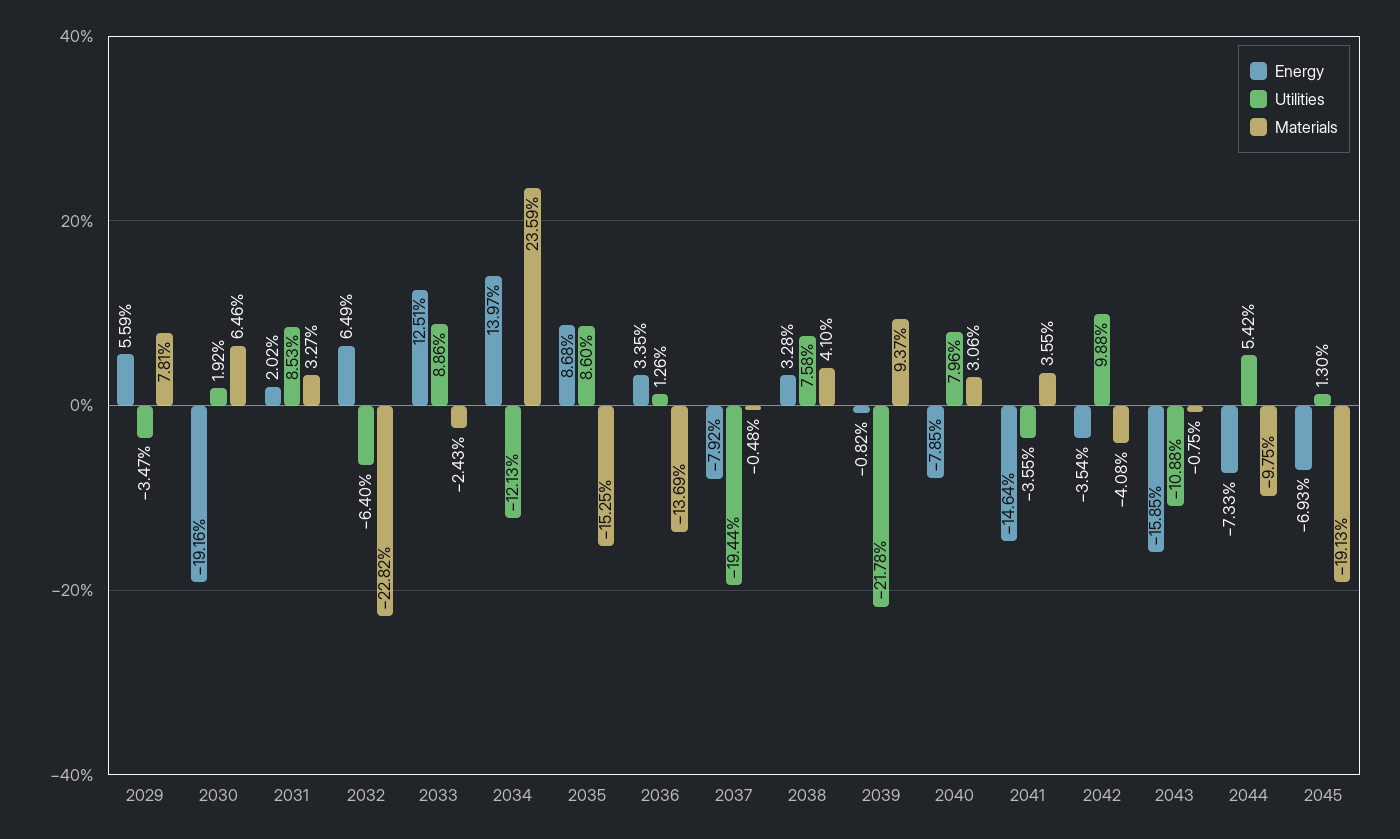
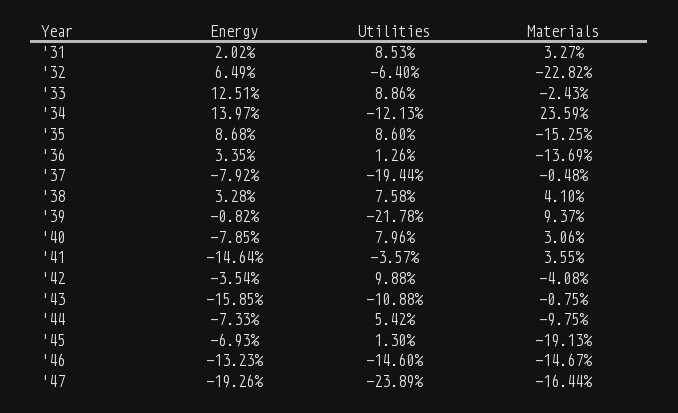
Energy, 2029: 5.59 -> none
Utilities, 2029: -3.47 -> none
Materials, 2029: 7.81 -> none
Energy, 2030: -19.16 -> none
Utilities, 2030: 1.92 -> none
Materials, 2030: 6.46 -> none
Utilities, 2041: -3.55 -> -3.57
Energy, '46: none -> -13.23
Utilities, '46: none -> -14.6
Materials, '46: none -> -14.67
Energy, '47: none -> -19.26
Utilities, '47: none -> -23.89
Materials, '47: none -> -16.44

